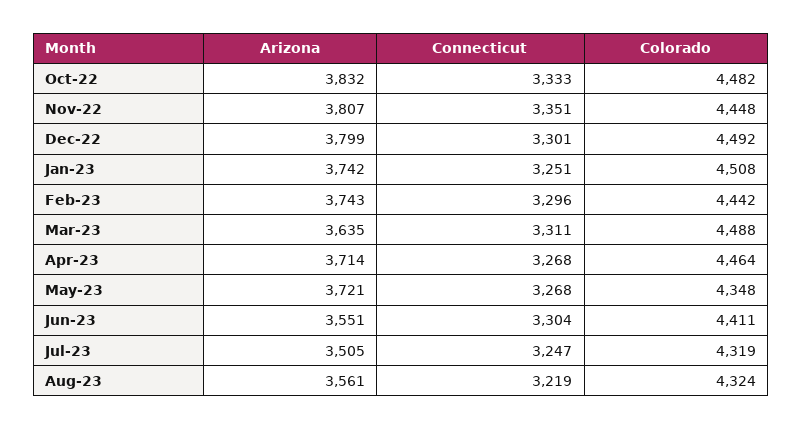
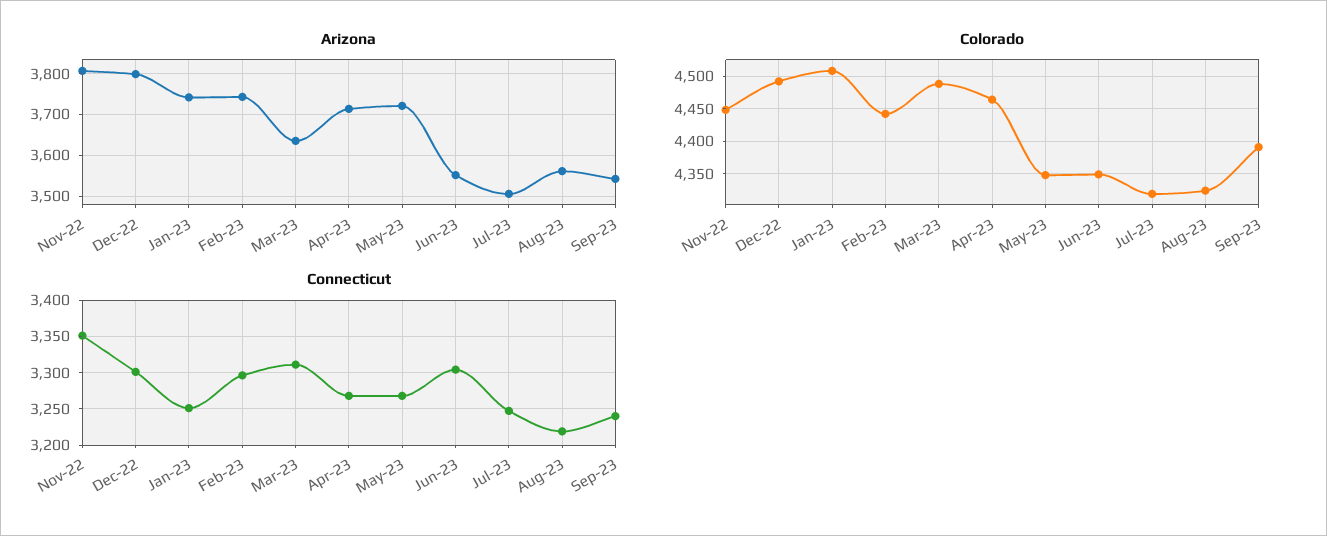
Arizona, Oct-22: 3832 -> none
Connecticut, Oct-22: 3333 -> none
Colorado, Oct-22: 4482 -> none
Colorado, Jun-23: 4411 -> 4350
Arizona, Sep-23: none -> 3540
Colorado, Sep-23: none -> 4390
Connecticut, Sep-23: none -> 3240

